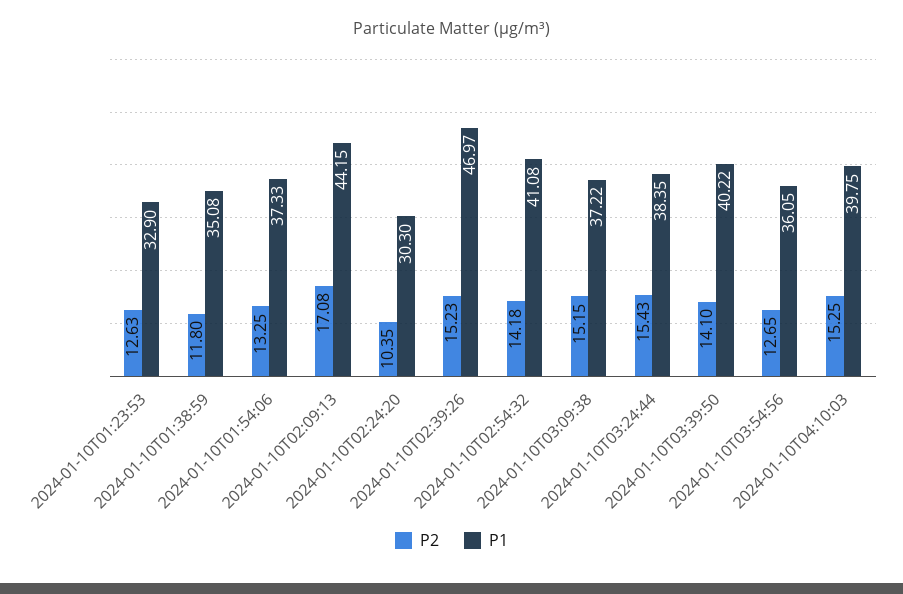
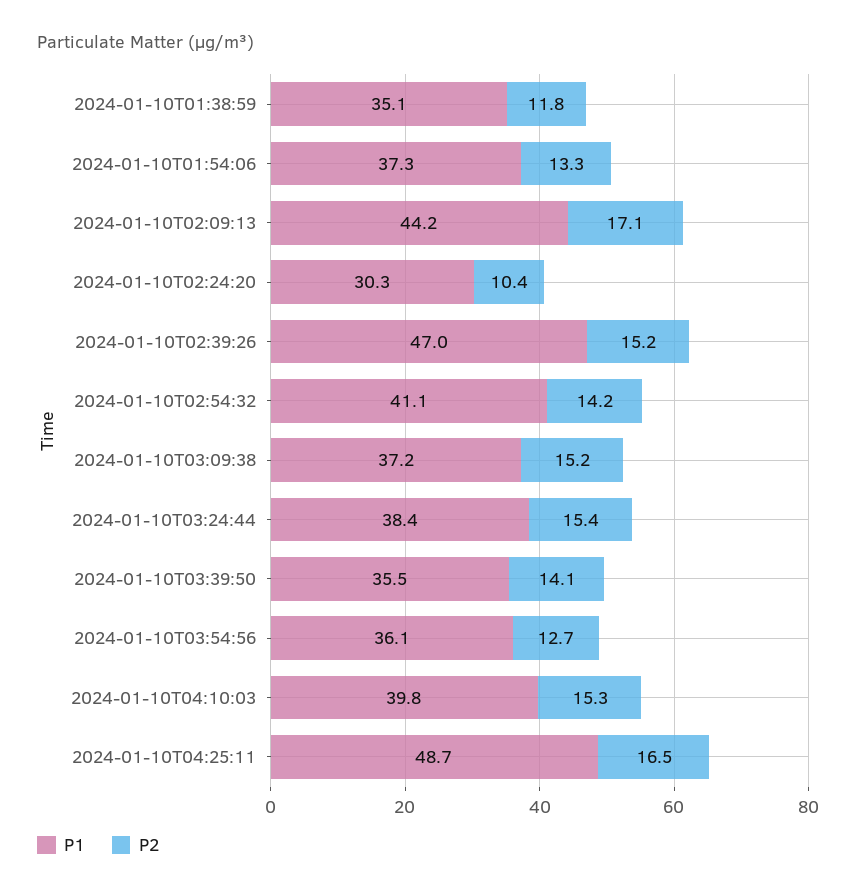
P2, 2024-01-10T01:23:53: 12.63 -> none
P1, 2024-01-10T01:23:53: 32.9 -> none
P1, 2024-01-10T03:39:50: 40.22 -> 35.5
P1, 2024-01-10T04:25:11: none -> 48.7
P2, 2024-01-10T04:25:11: none -> 16.5

